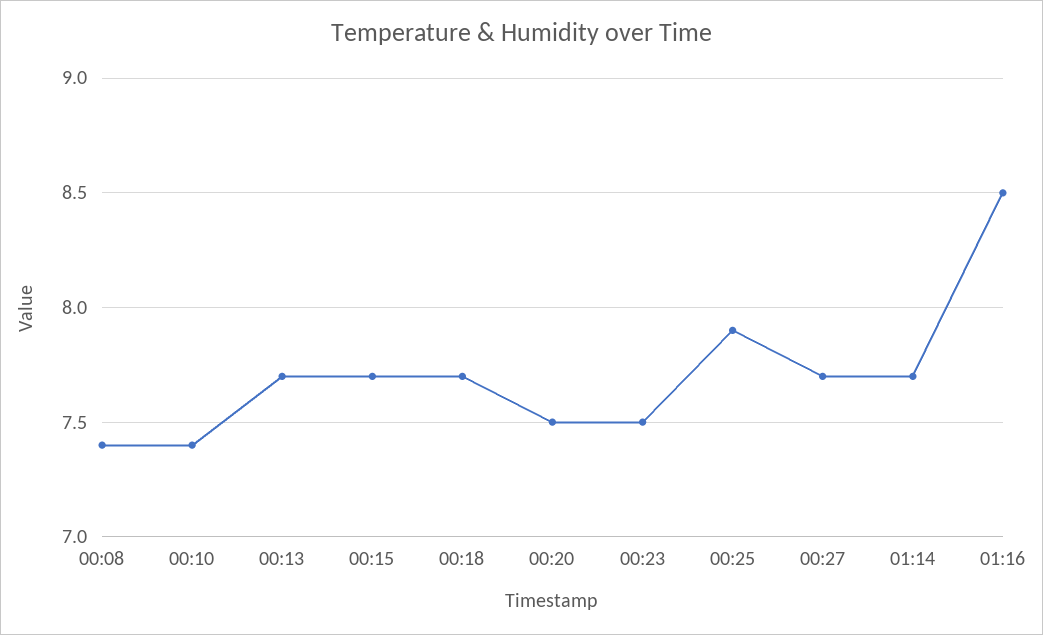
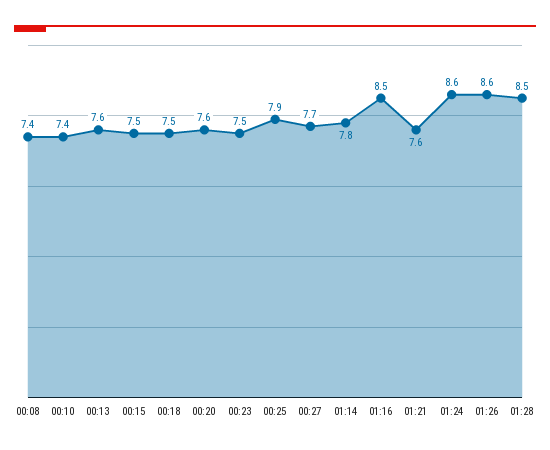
00:13: 7.7 -> 7.6
00:15: 7.7 -> 7.5
00:18: 7.7 -> 7.5
00:20: 7.5 -> 7.6
01:14: 7.7 -> 7.8
01:21: none -> 7.6
01:24: none -> 8.6
01:26: none -> 8.6
01:28: none -> 8.5

